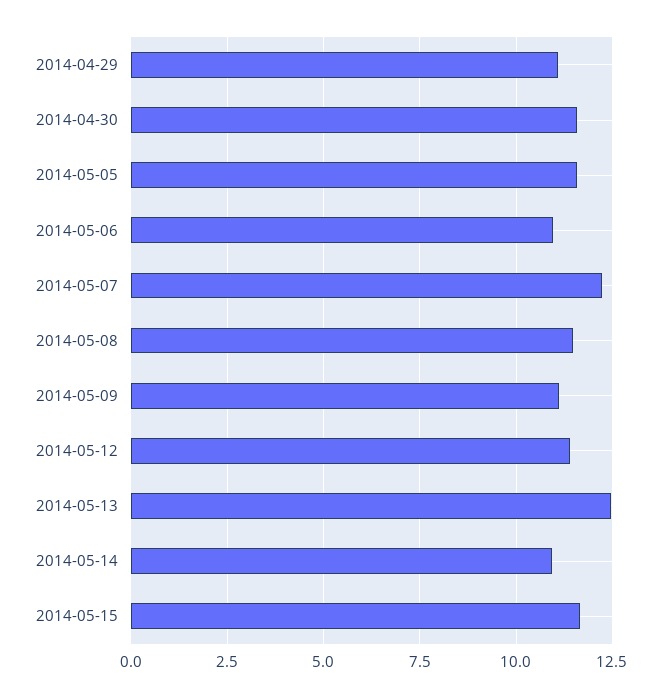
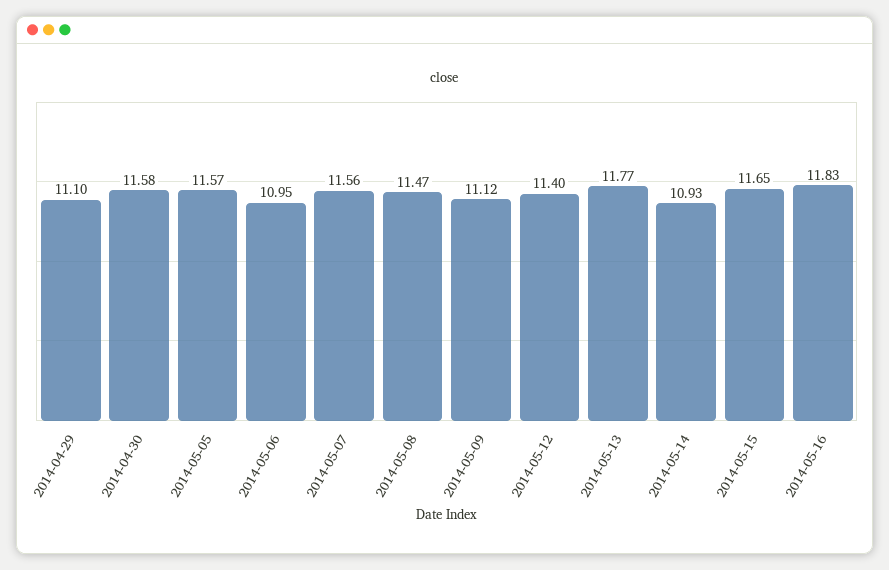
2014-05-07: 12.25 -> 11.56
2014-05-13: 12.5 -> 11.77
2014-05-16: none -> 11.83

